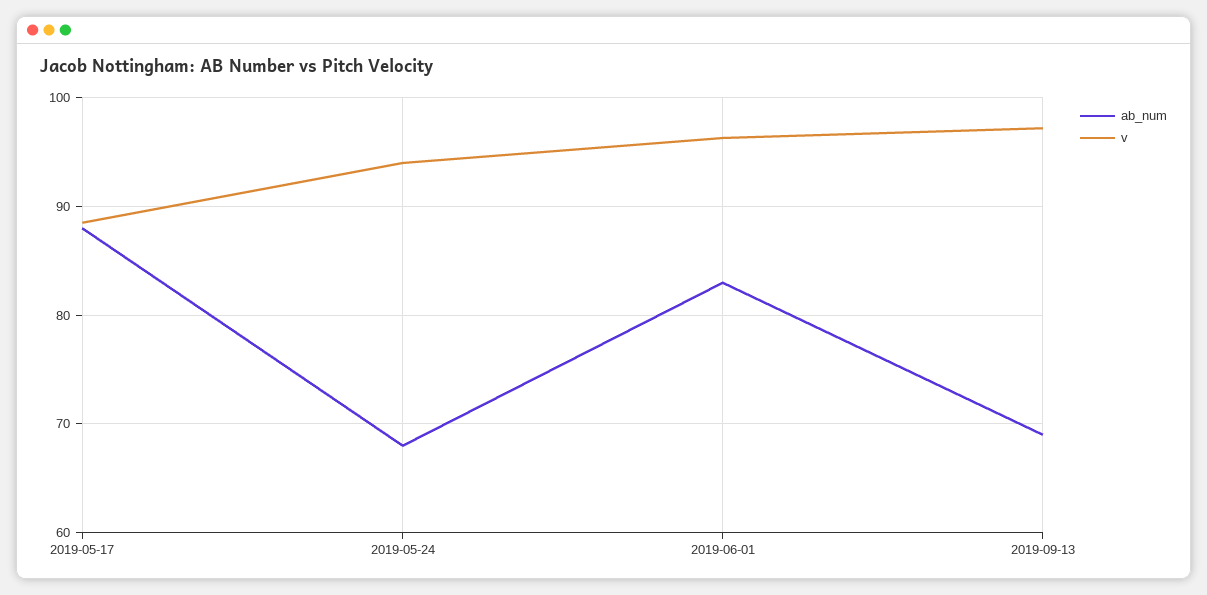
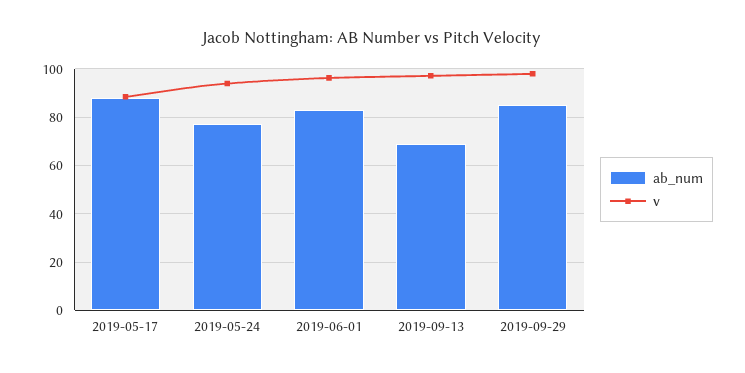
ab_num, 2019-05-24: 68 -> 77.5
ab_num, 2019-09-29: none -> 85
v, 2019-09-29: none -> 97.5

